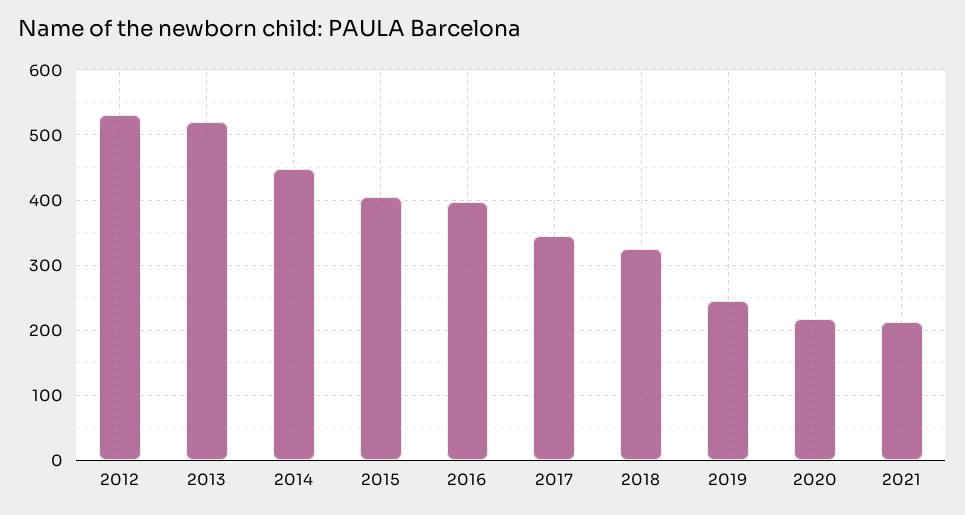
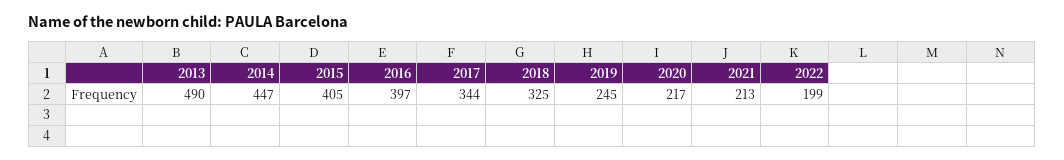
2012: 530 -> none
2013: 520 -> 490
2022: none -> 199

